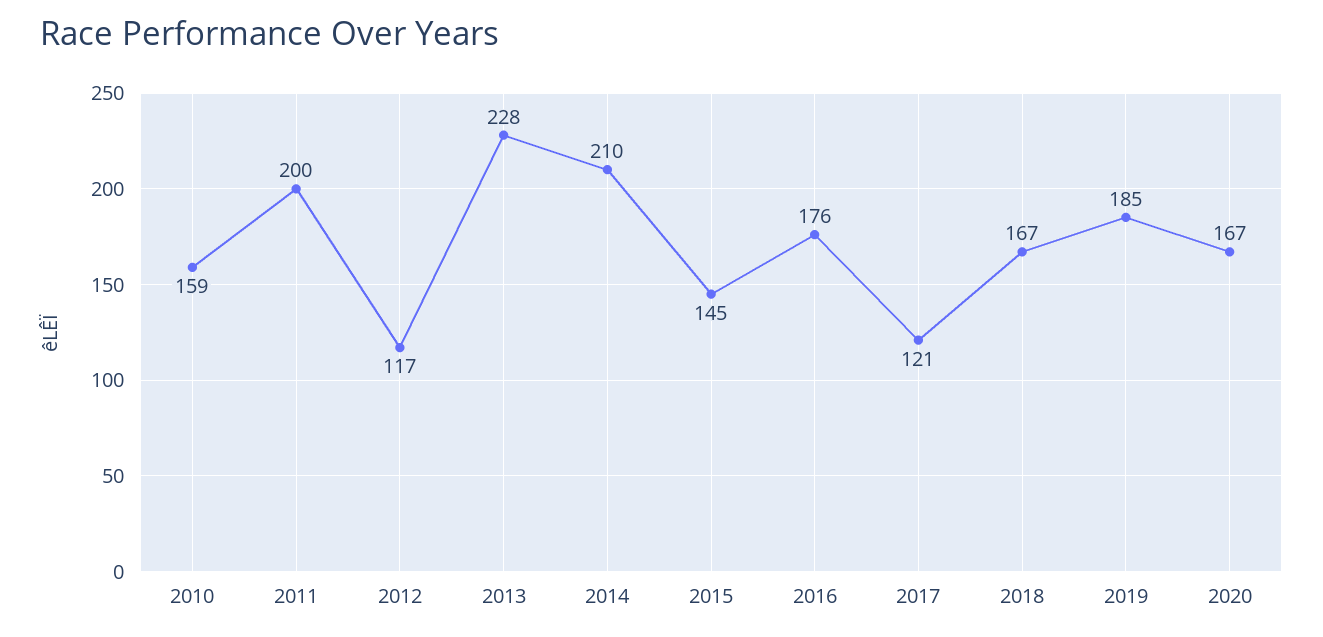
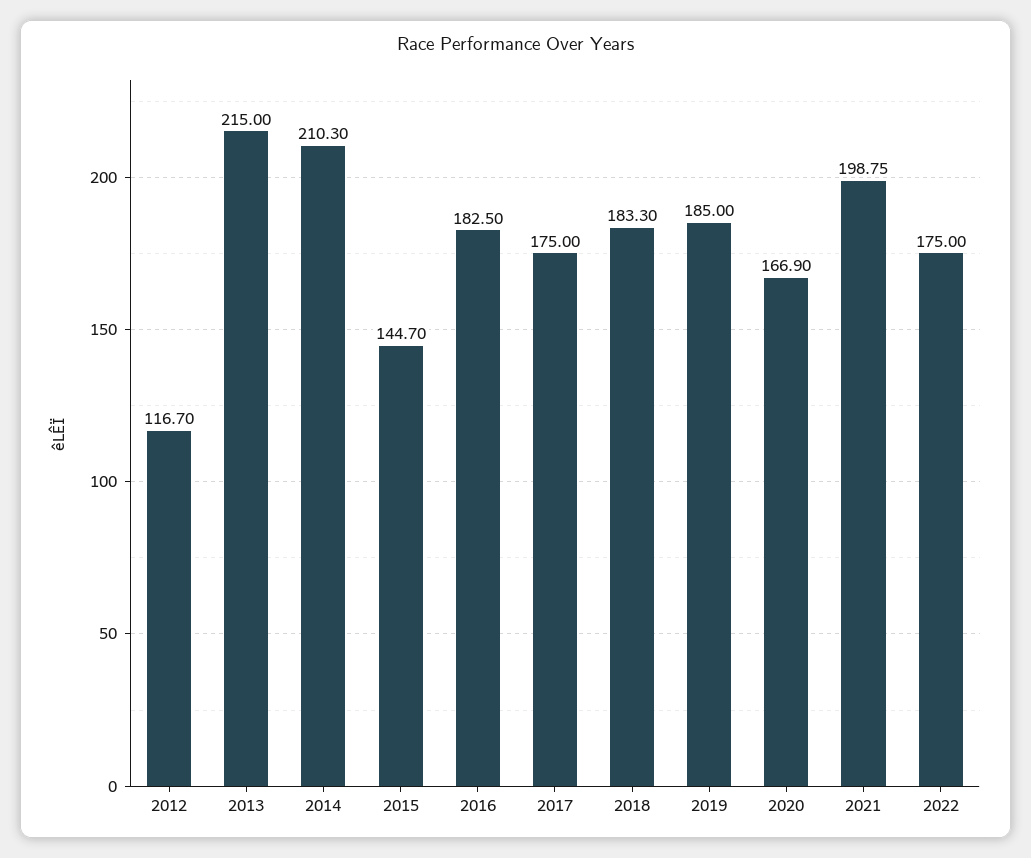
2010: 159 -> none
2011: 200 -> none
2013: 228 -> 215
2016: 176 -> 182.5
2017: 121 -> 175
2018: 167 -> 183.3
2021: none -> 198.75
2022: none -> 175

